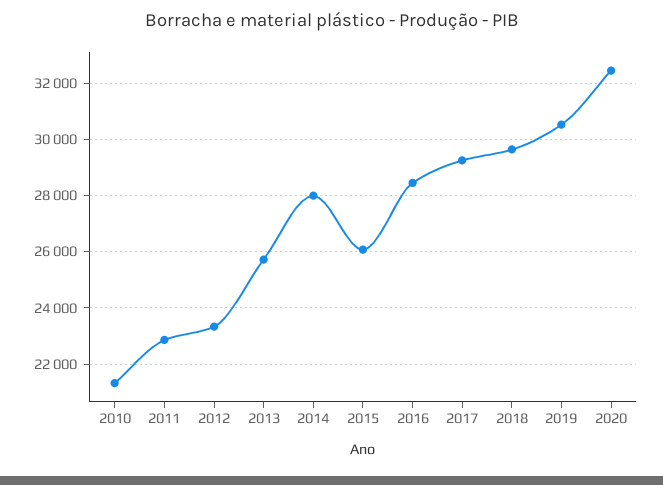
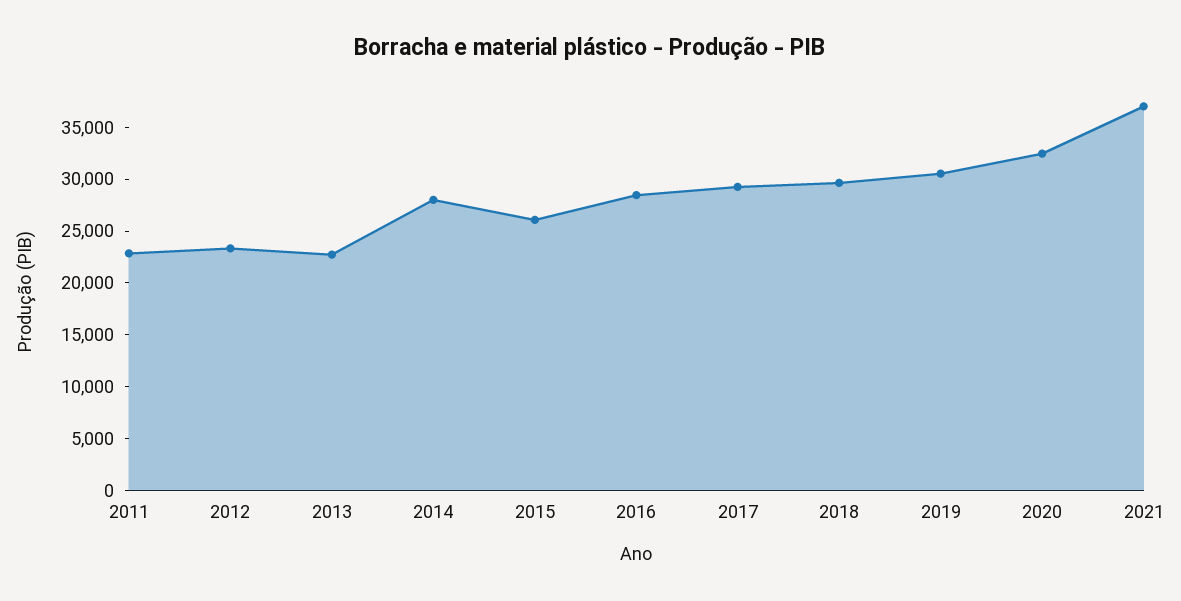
2010: 21250 -> none
2013: 25750 -> 23000
2021: none -> 37000

